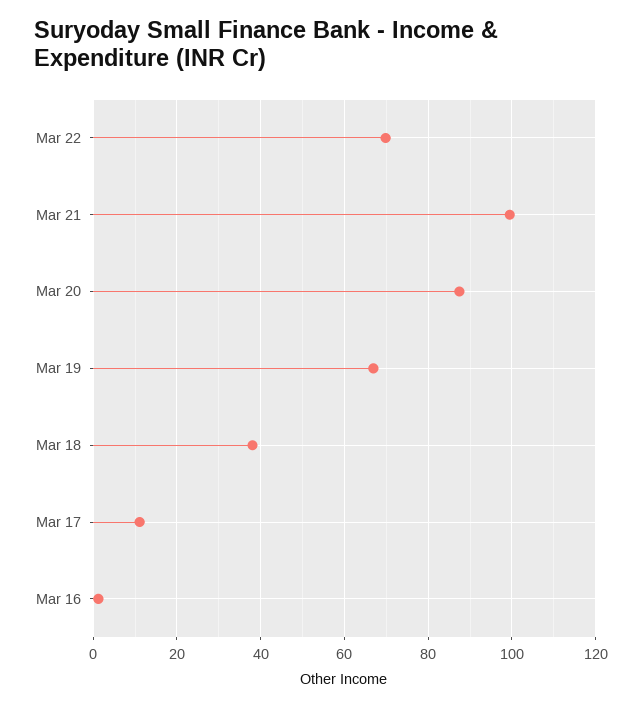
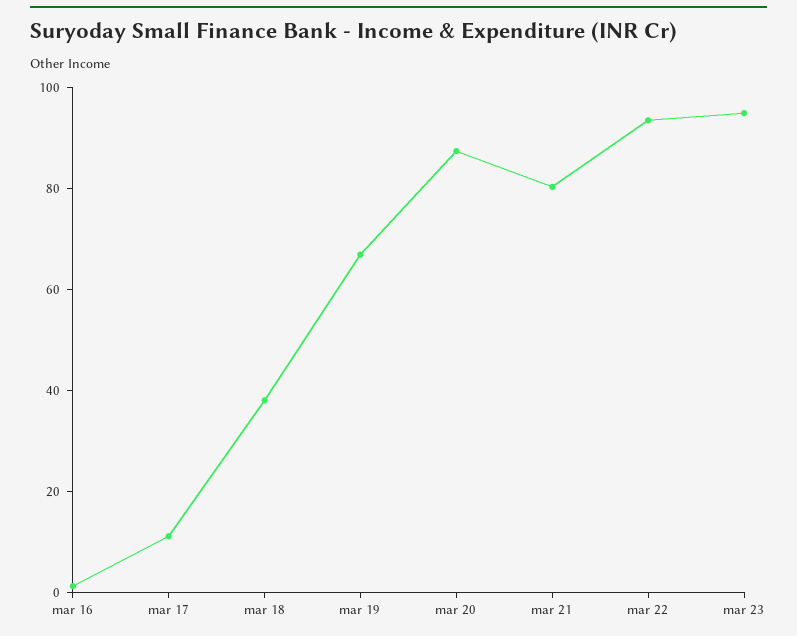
Mar 22: 70 -> 95
Mar 21: 100 -> 80
mar 23: none -> 95

